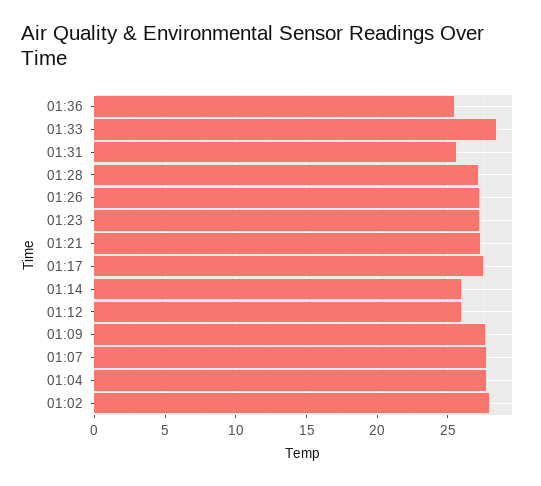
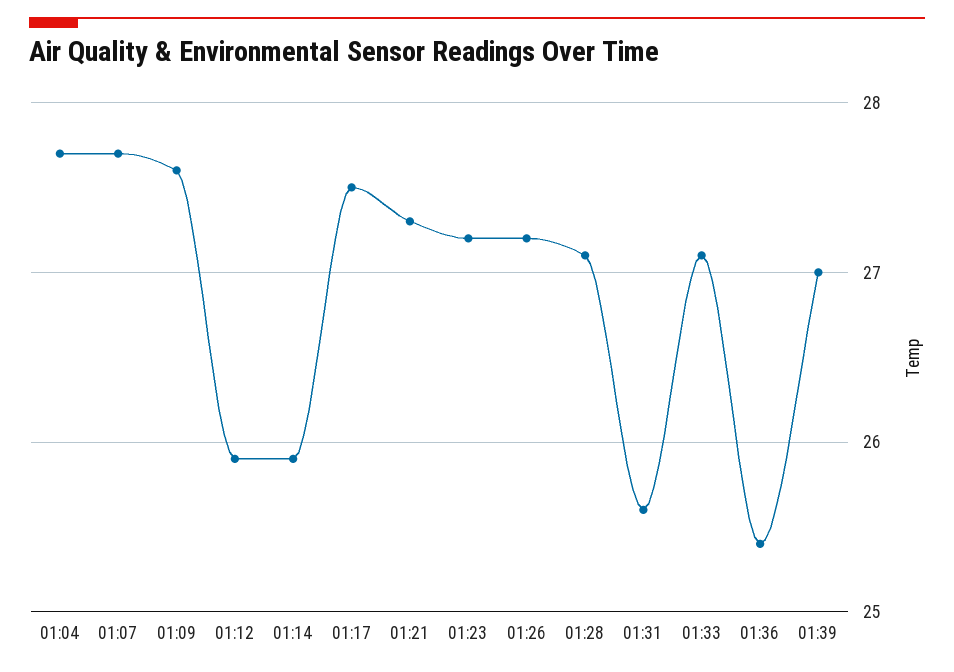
01:33: 28.5 -> 27.1
01:02: 28 -> none
01:39: none -> 27

